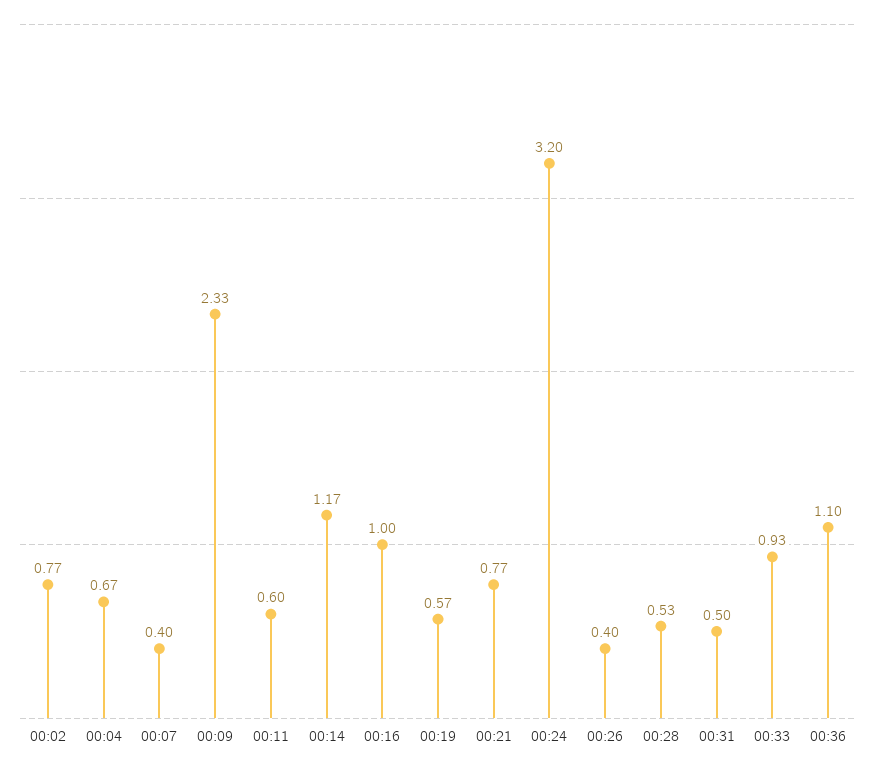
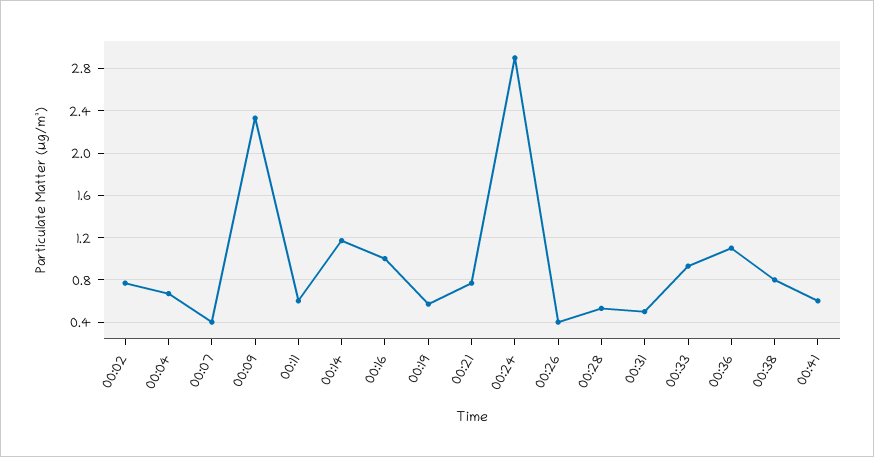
00:24: 3.2 -> 2.9
00:38: none -> 0.8
00:41: none -> 0.6

